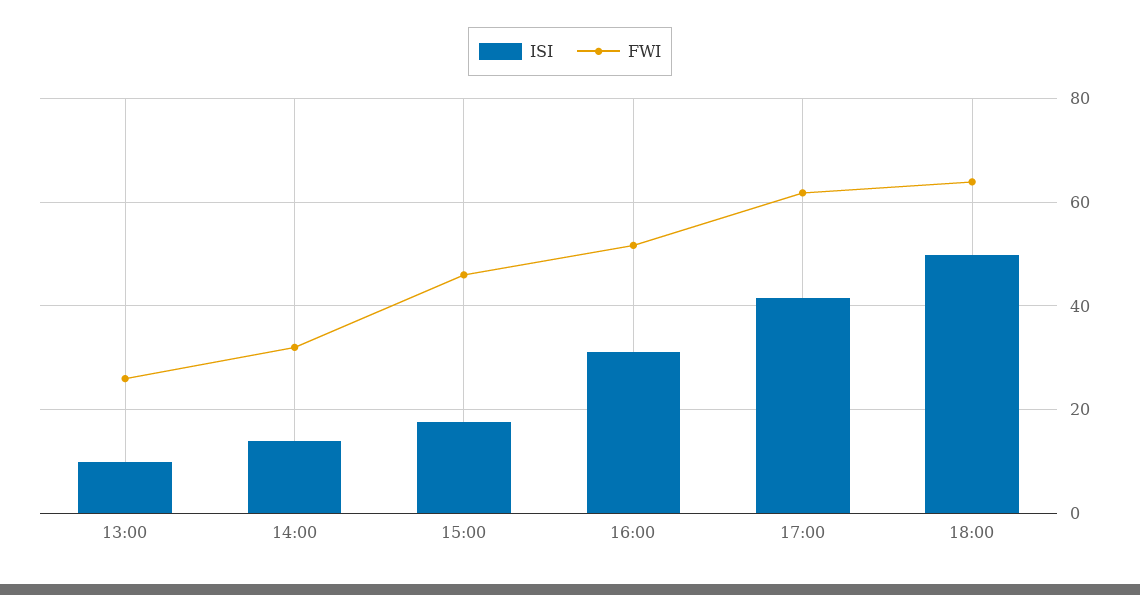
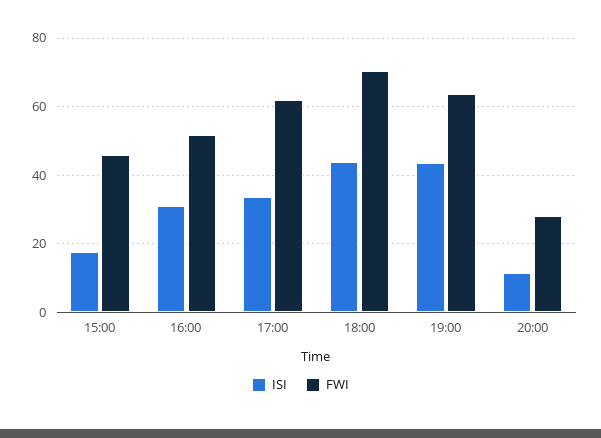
ISI, 13:00: 10 -> none
FWI, 13:00: 26 -> none
ISI, 14:00: 14 -> none
FWI, 14:00: 32 -> none
ISI, 17:00: 42 -> 34
ISI, 18:00: 50 -> 44
FWI, 18:00: 64 -> 70
ISI, 19:00: none -> 44
FWI, 19:00: none -> 64
ISI, 20:00: none -> 12
FWI, 20:00: none -> 28

